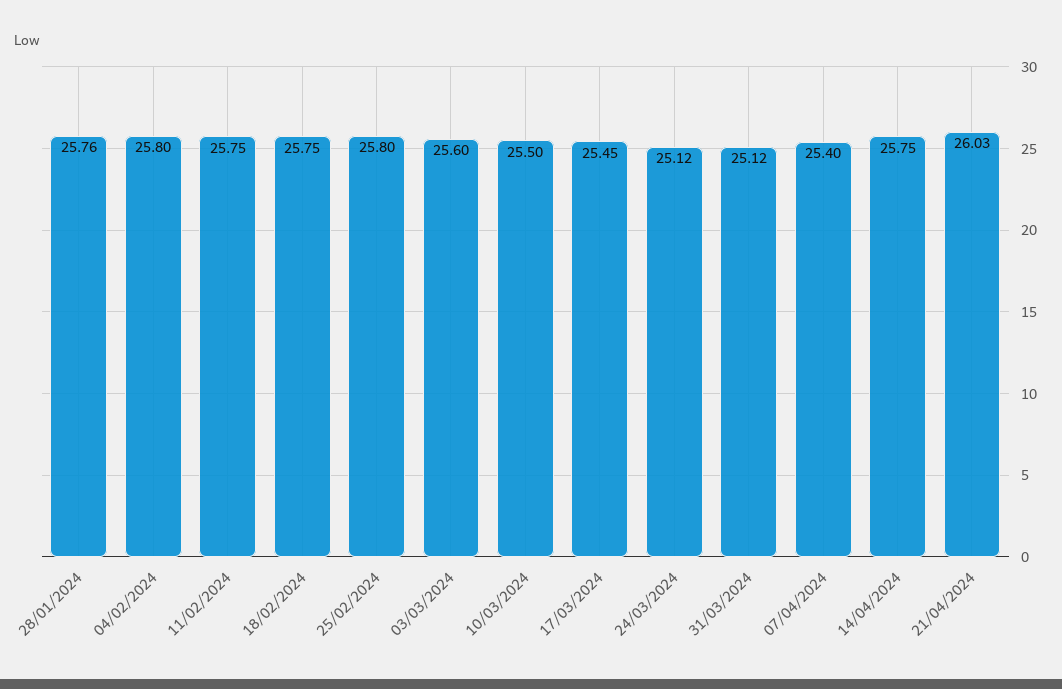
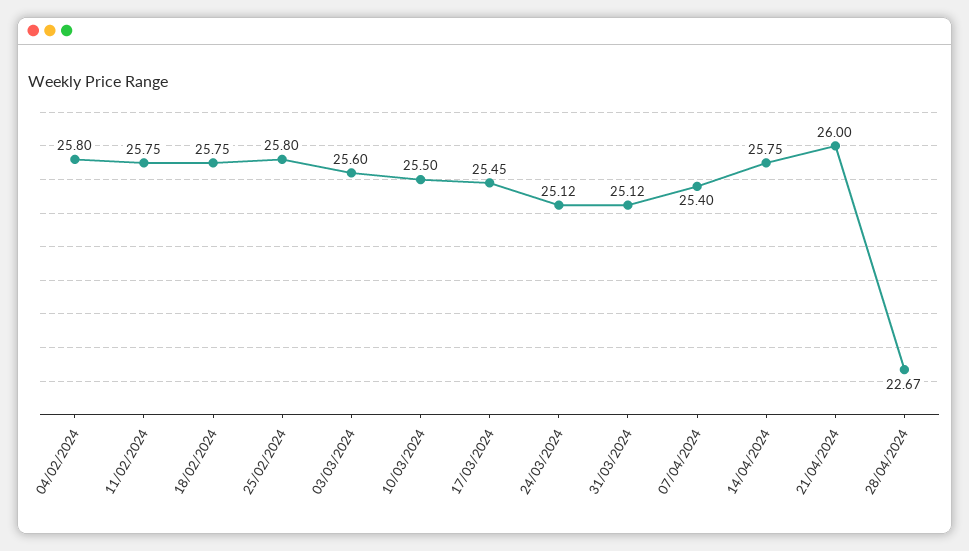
28/01/2024: 25.76 -> none
21/04/2024: 26.03 -> 26
28/04/2024: none -> 22.67

